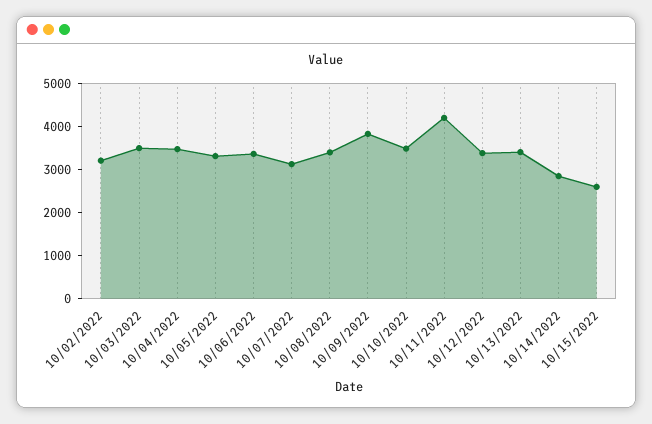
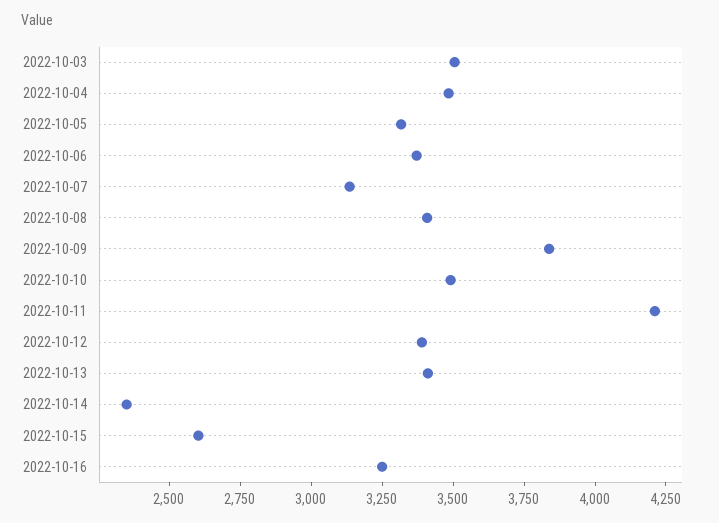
10/02/2022: 3200 -> none
10/14/2022: 2800 -> 2350
2022-10-16: none -> 3250

